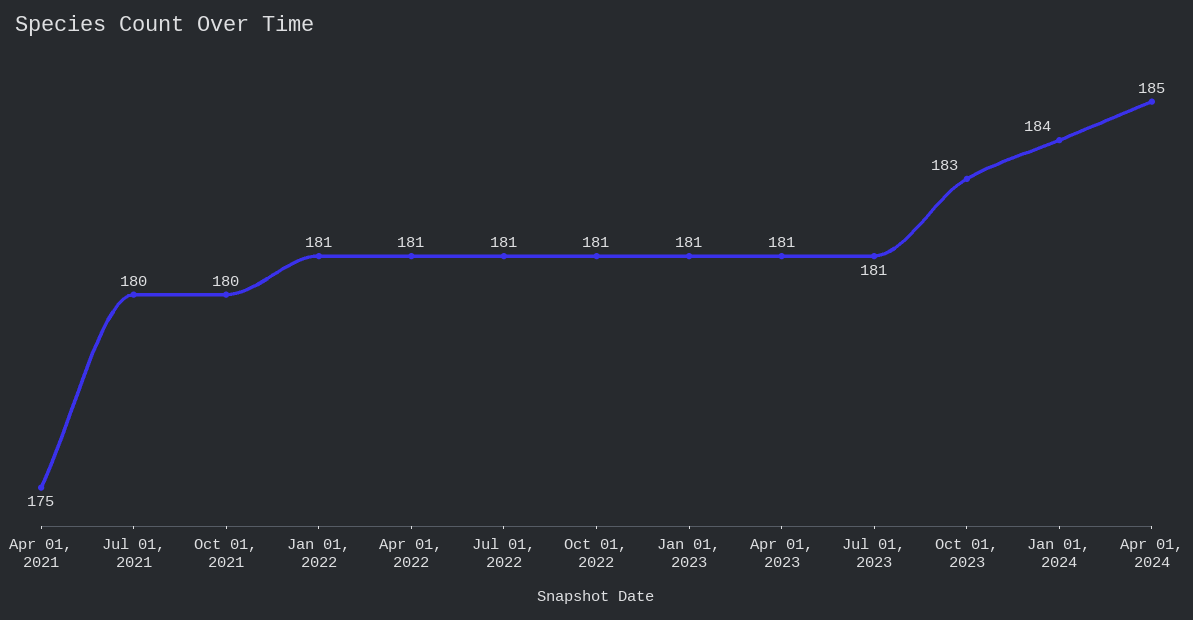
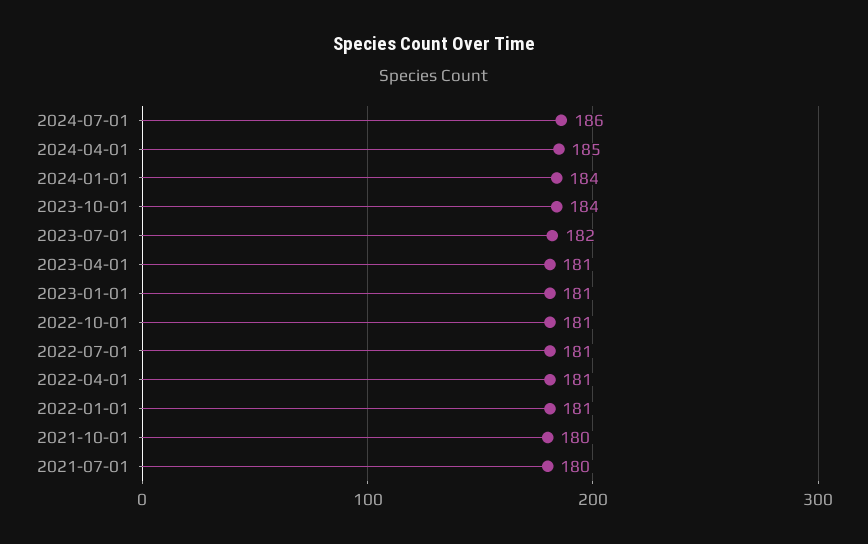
Apr 01, 2021: 175 -> none
Jul 01, 2023: 181 -> 182
Oct 01, 2023: 183 -> 184
2024-07-01: none -> 186

